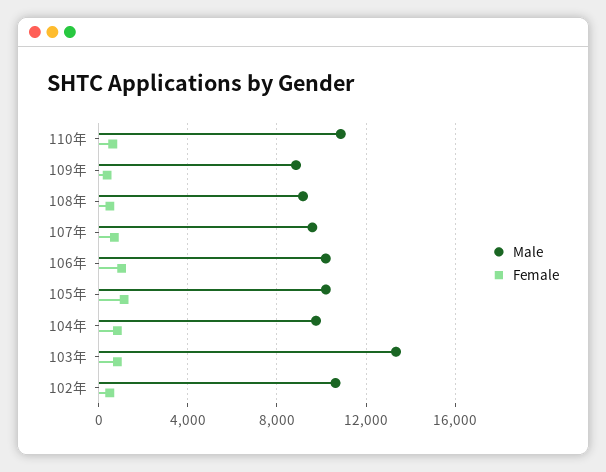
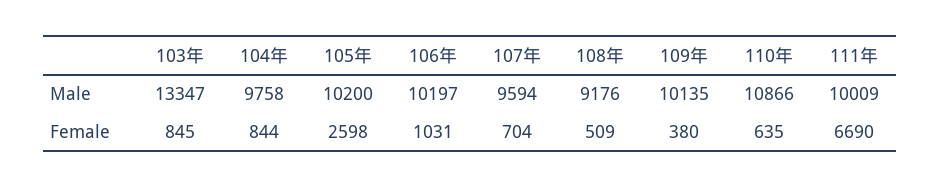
Male, 109年: 9000 -> 10135
Female, 105年: 1000 -> 2598
Male, 102年: 10500 -> none
Female, 102年: 500 -> none
Male, 111年: none -> 10009
Female, 111年: none -> 6690

